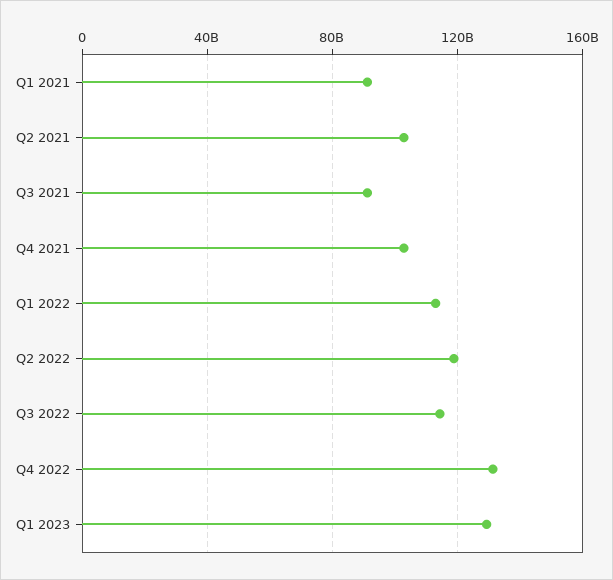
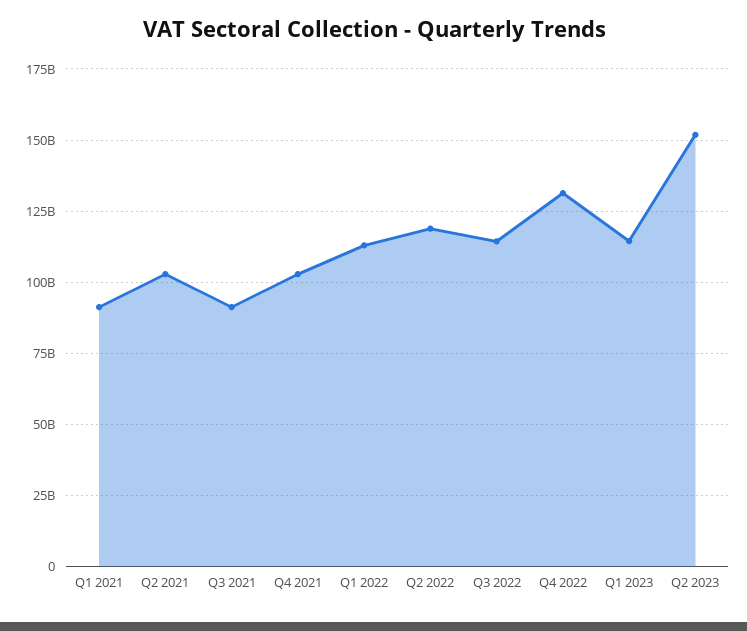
Q1 2023: 130000000000 -> 115000000000
Q2 2023: none -> 152500000000

